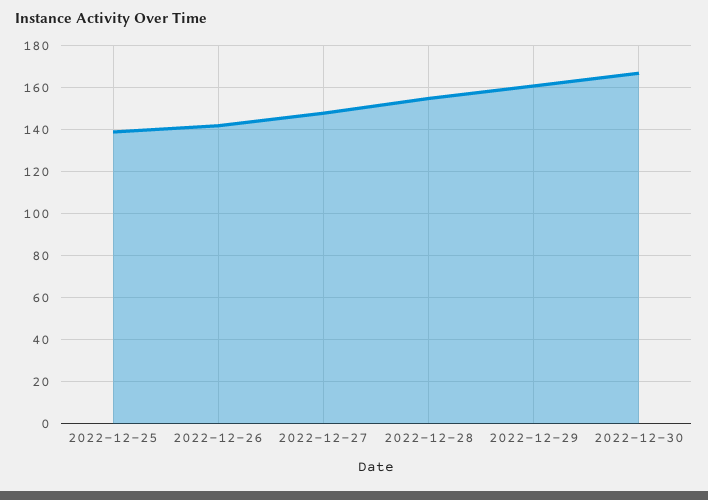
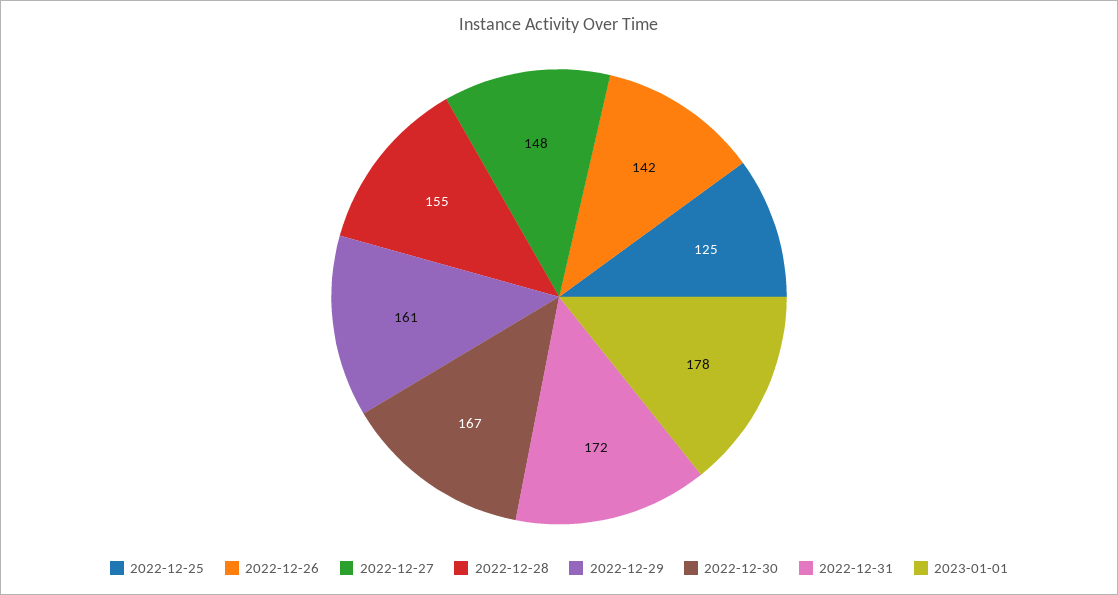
2022-12-25: 140 -> 125
2022-12-31: none -> 172
2023-01-01: none -> 178

